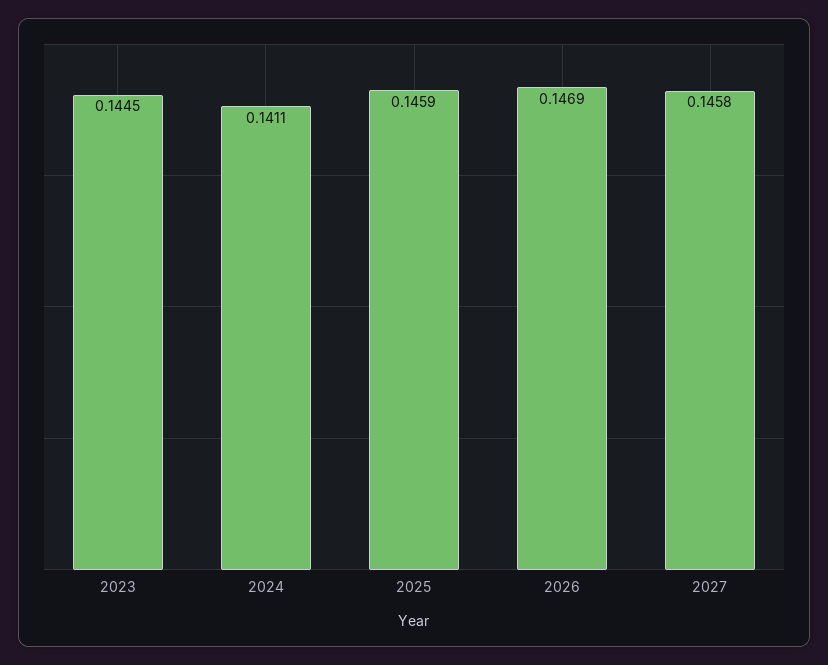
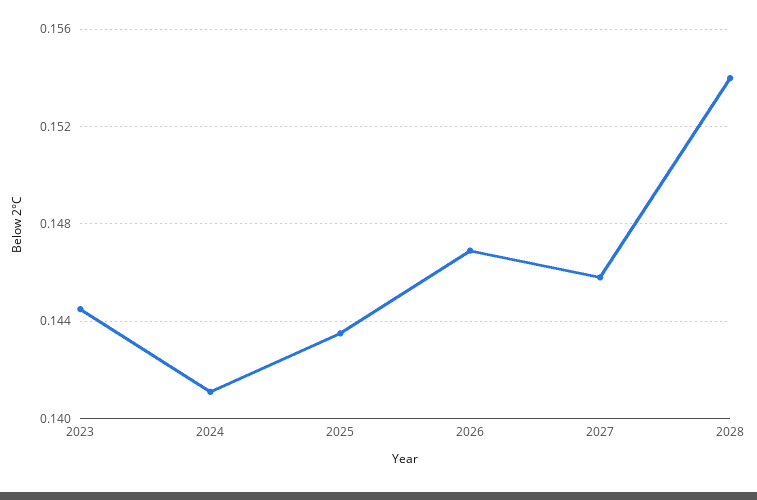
2025: 0.1459 -> 0.1435
2028: none -> 0.154

